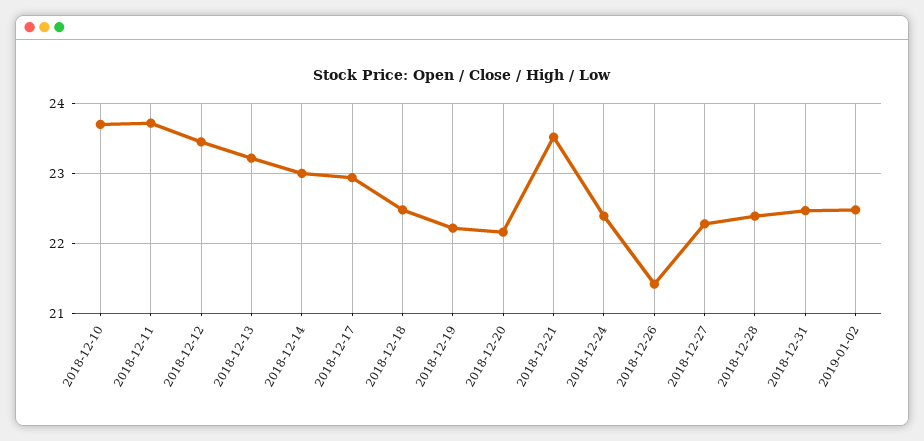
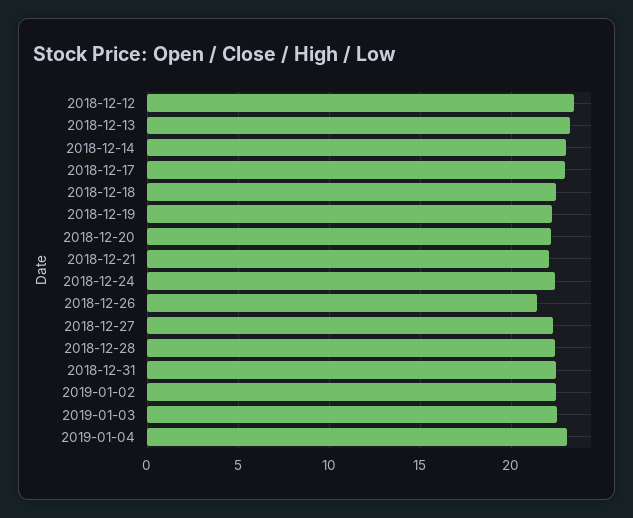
2018-12-10: 23.7 -> none
2018-12-11: 23.7 -> none
2018-12-21: 23.5 -> 22
2019-01-03: none -> 22.5
2019-01-04: none -> 23

